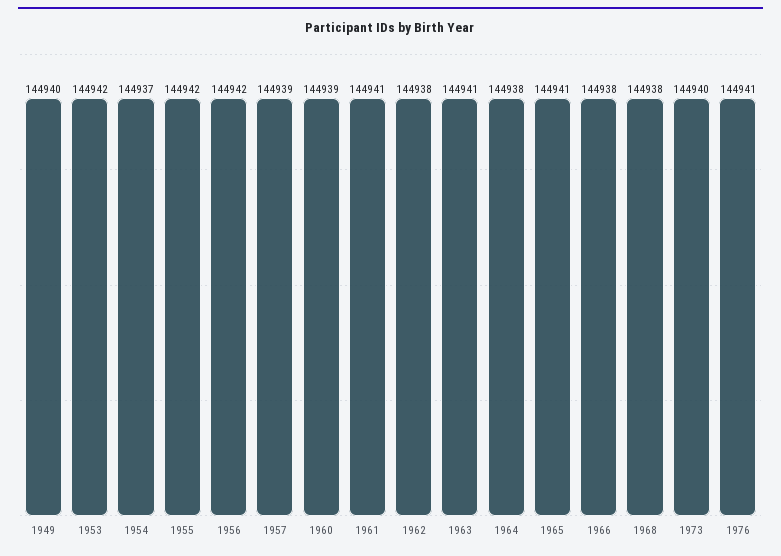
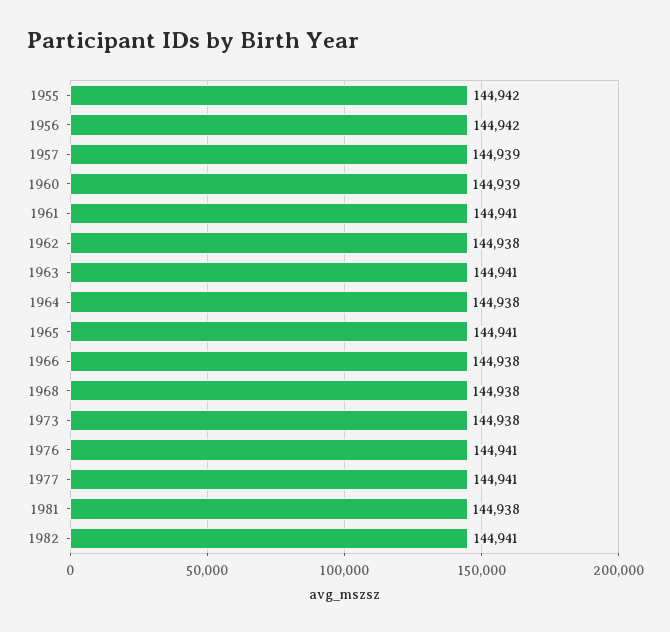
1949: 144940 -> none
1953: 144942 -> none
1954: 144937 -> none
1973: 144940 -> 144938
1977: none -> 144941
1981: none -> 144938
1982: none -> 144941

